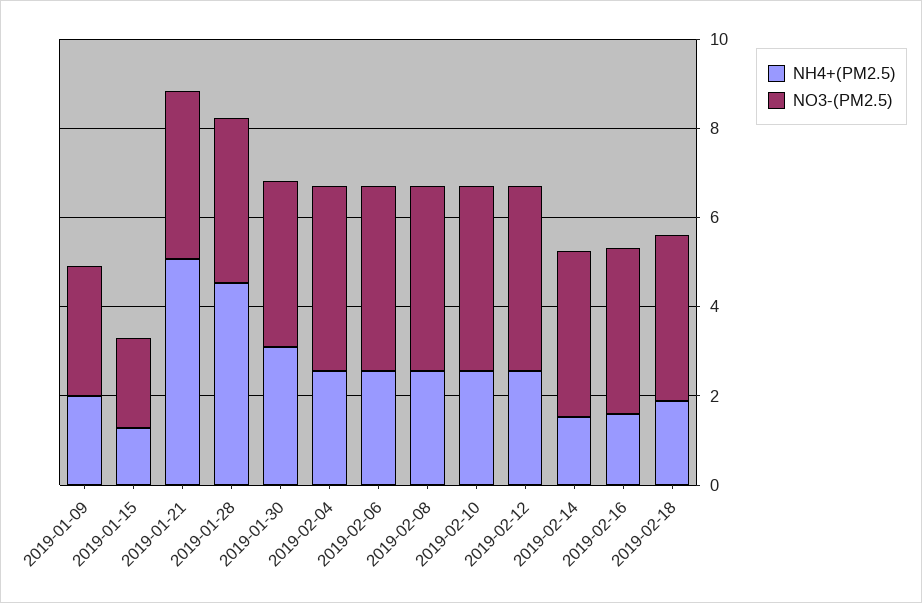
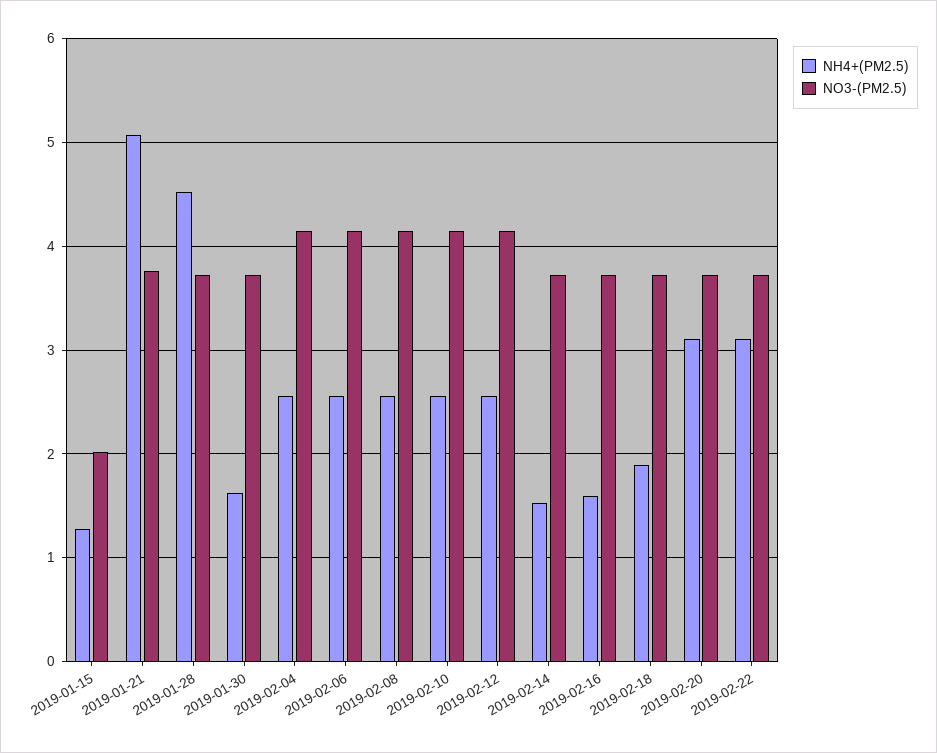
NH4+(PM2.5), 2019-01-09: 2 -> none
NO3-(PM2.5), 2019-01-09: 3 -> none
NH4+(PM2.5), 2019-01-30: 3 -> 1.6
NH4+(PM2.5), 2019-02-20: none -> 3.1
NO3-(PM2.5), 2019-02-20: none -> 3.7
NH4+(PM2.5), 2019-02-22: none -> 3.1
NO3-(PM2.5), 2019-02-22: none -> 3.7

